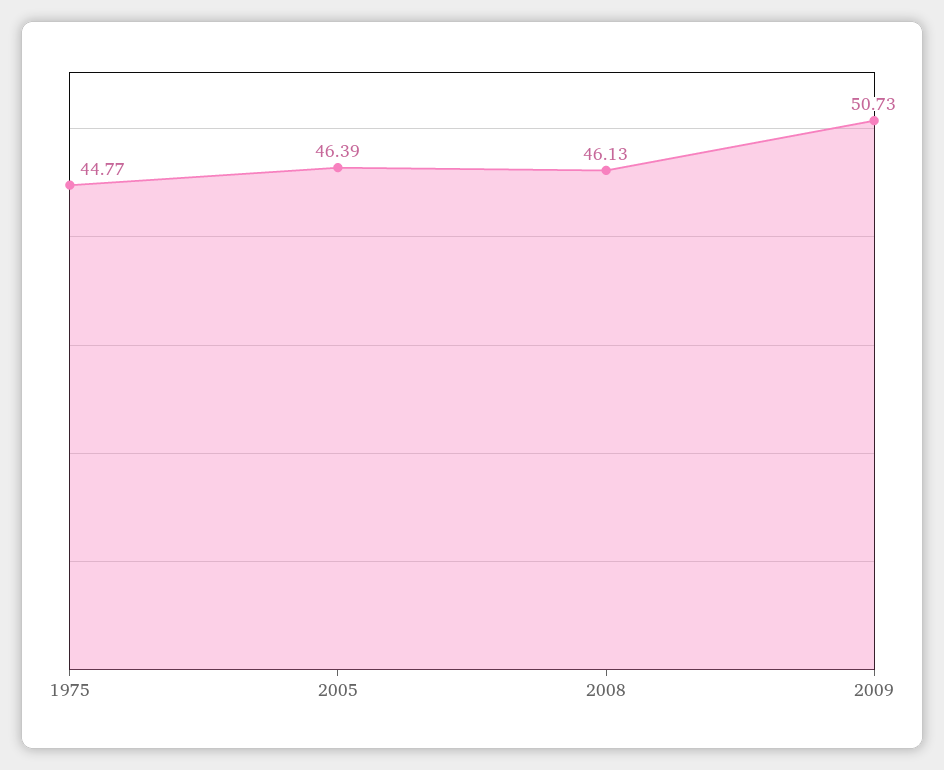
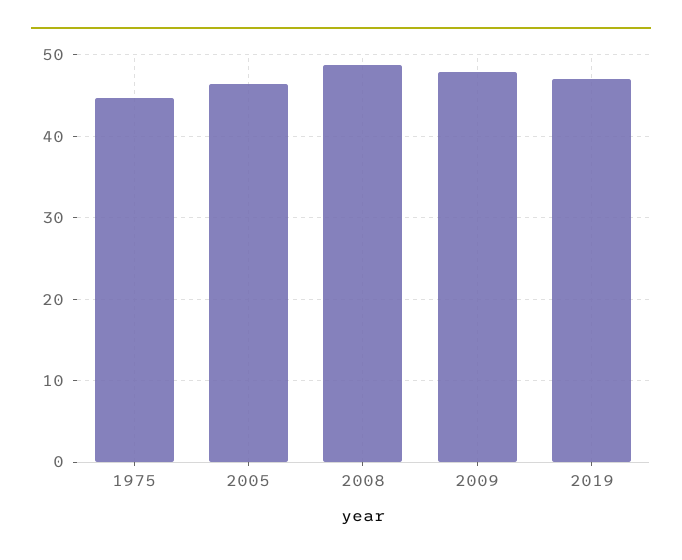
2008: 46.13 -> 49
2009: 50.73 -> 48
2019: none -> 47

